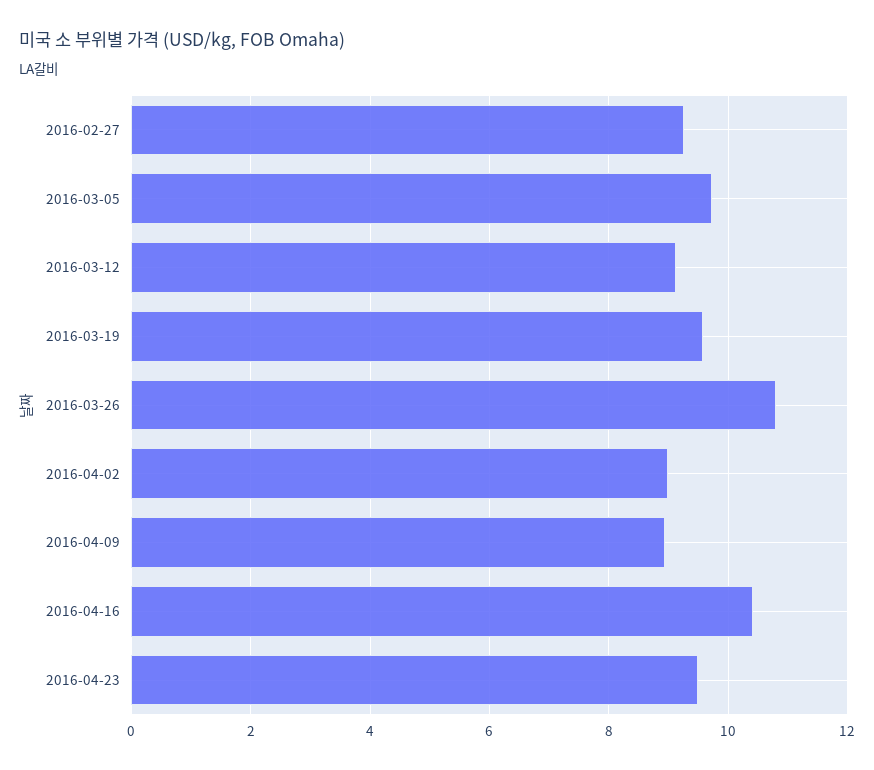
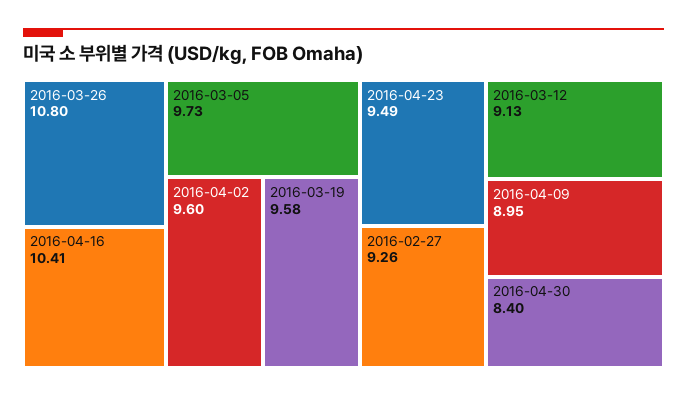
2016-04-02: 9 -> 9.6
2016-04-30: none -> 8.4

